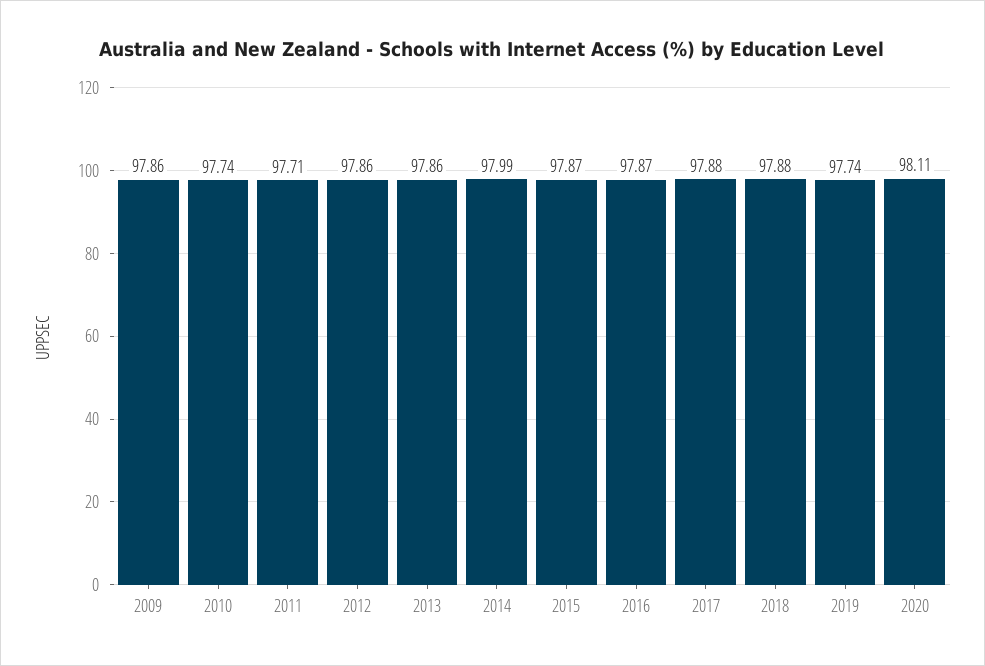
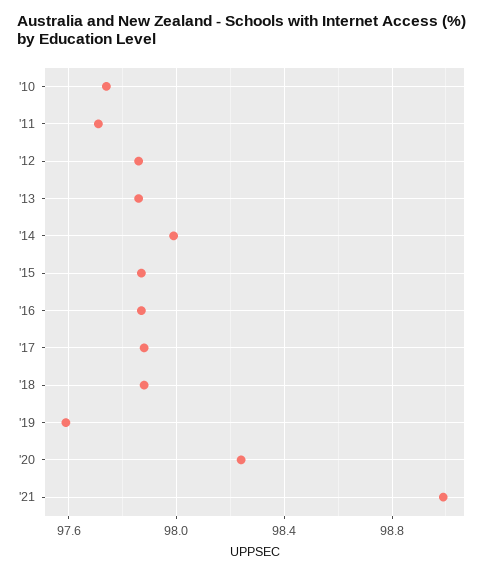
2009: 97.86 -> none
2019: 97.74 -> 97.6
2020: 98.11 -> 98.25
'21: none -> 99

